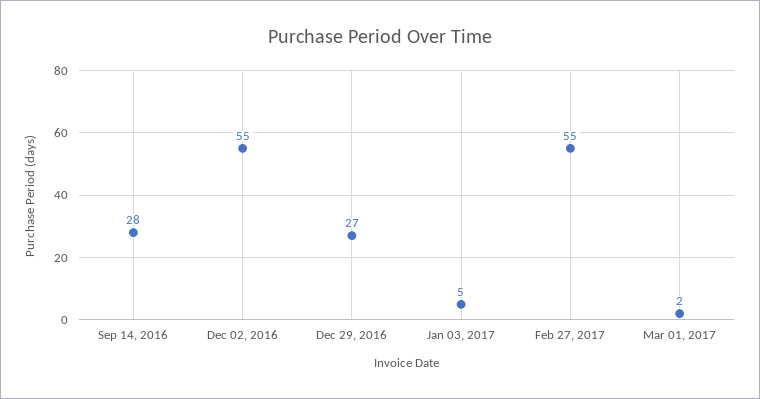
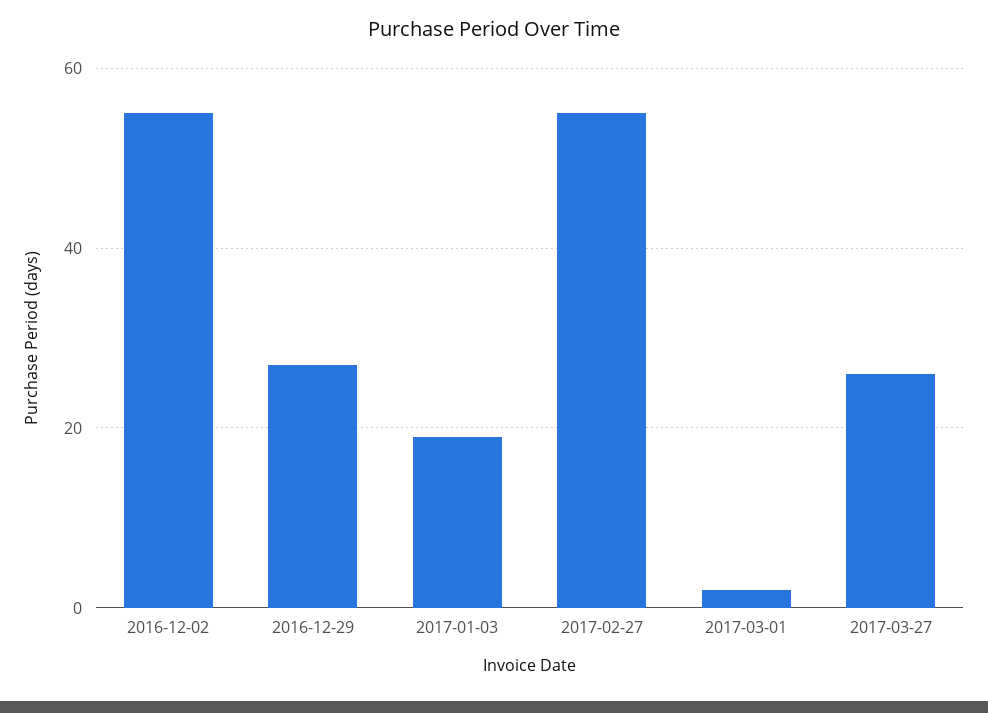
Sep 14, 2016: 28 -> none
Jan 03, 2017: 5 -> 20
2017-03-27: none -> 25

